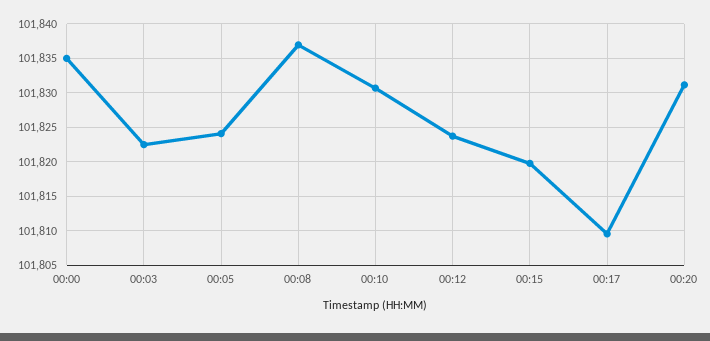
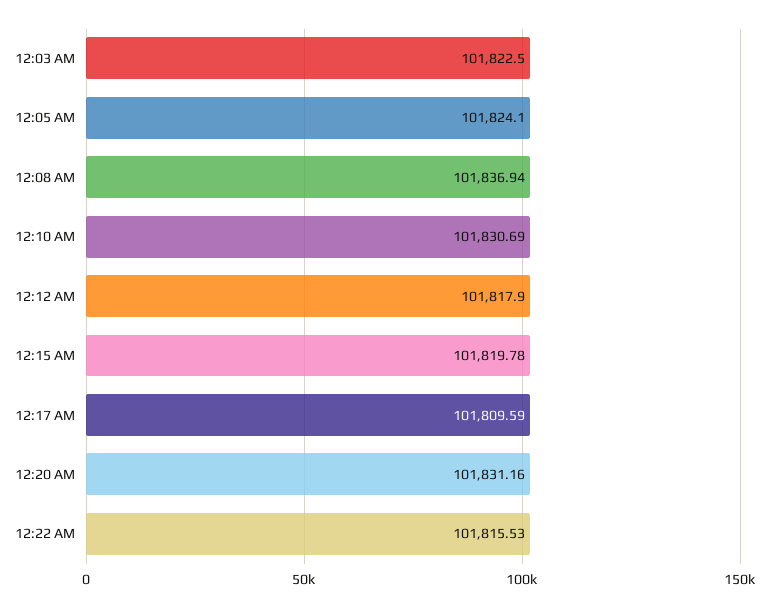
00:00: 101835 -> none
00:12: 101824 -> 101817.9
12:22 AM: none -> 101815.53

